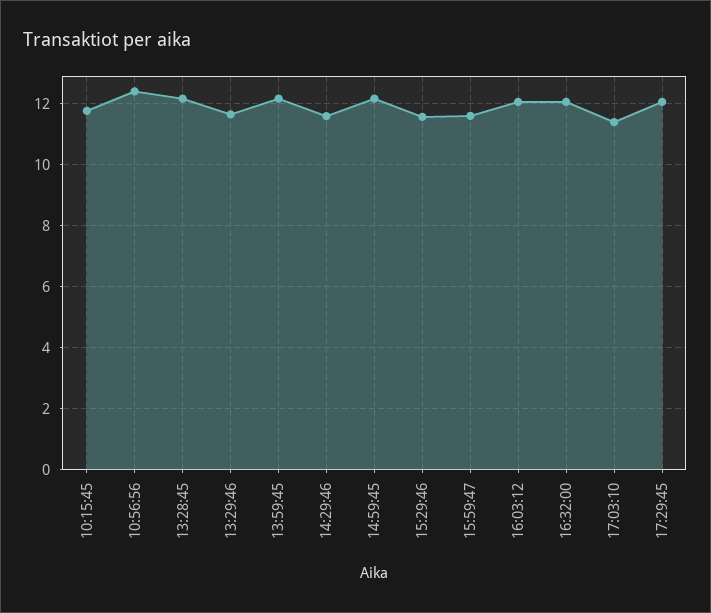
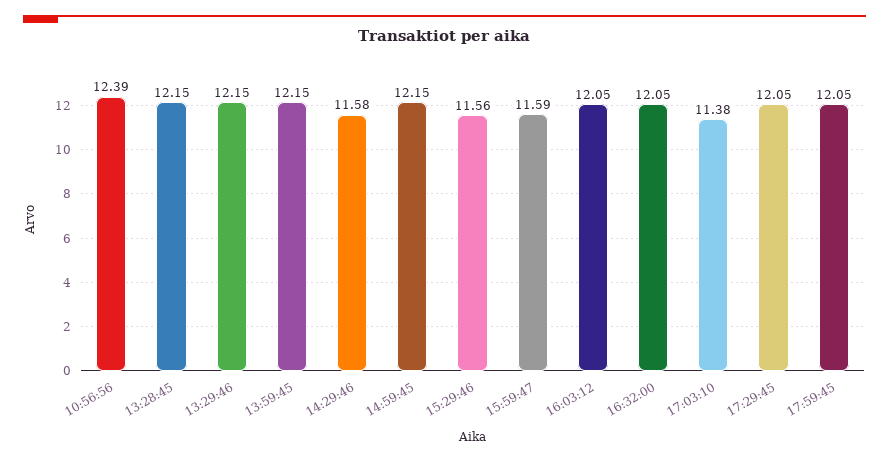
10:15:45: 11.8 -> none
13:29:46: 11.6 -> 12.15
17:59:45: none -> 12.05

